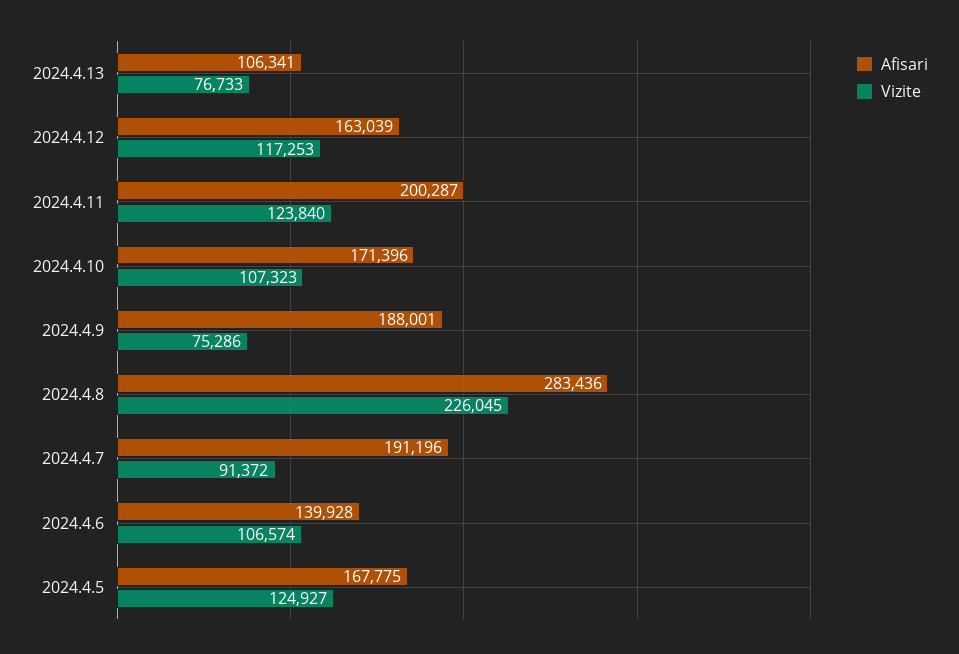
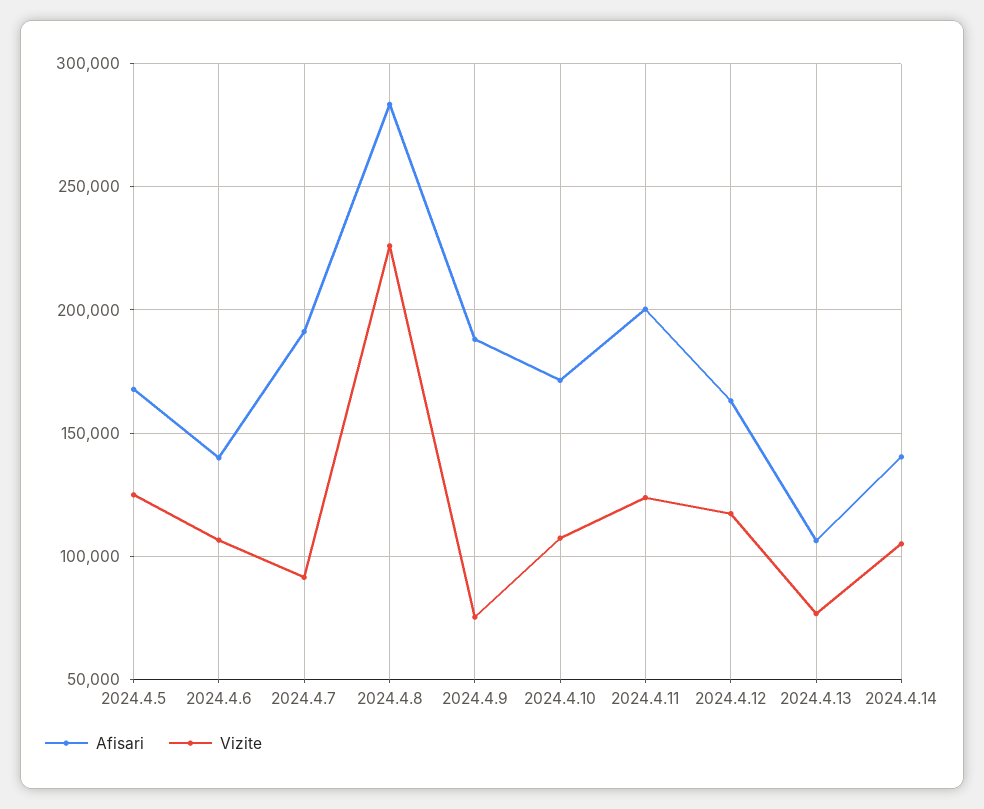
Afisari, 2024.4.14: none -> 140000
Vizite, 2024.4.14: none -> 105000

